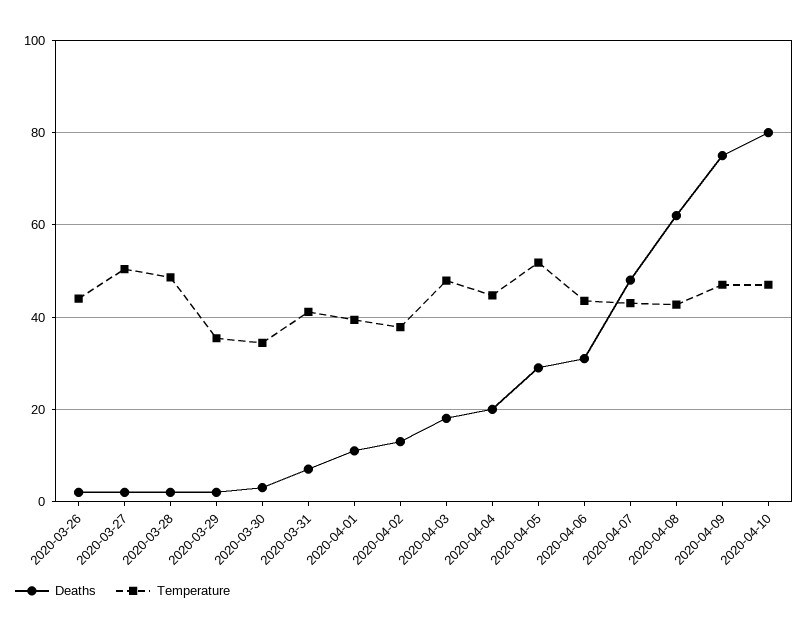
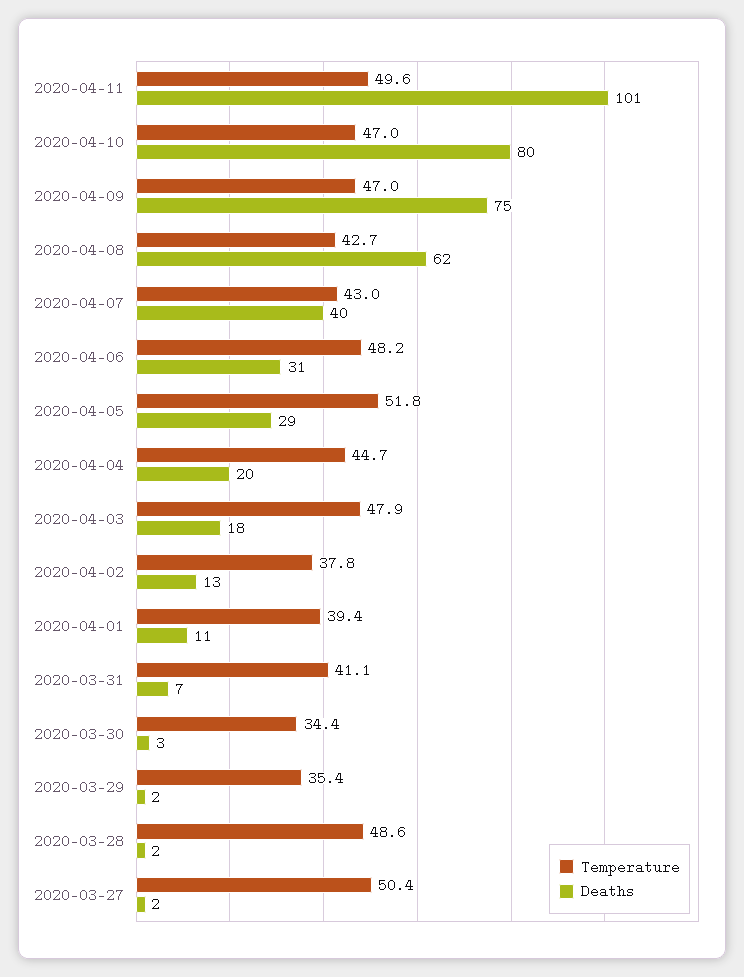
Deaths, 2020-03-26: 2 -> none
Temperature, 2020-03-26: 44 -> none
Temperature, 2020-04-06: 44 -> 48.2
Deaths, 2020-04-07: 48 -> 40
Temperature, 2020-04-11: none -> 49.6
Deaths, 2020-04-11: none -> 101

